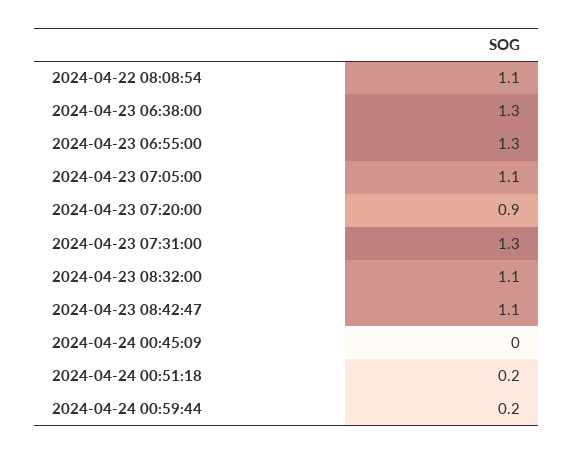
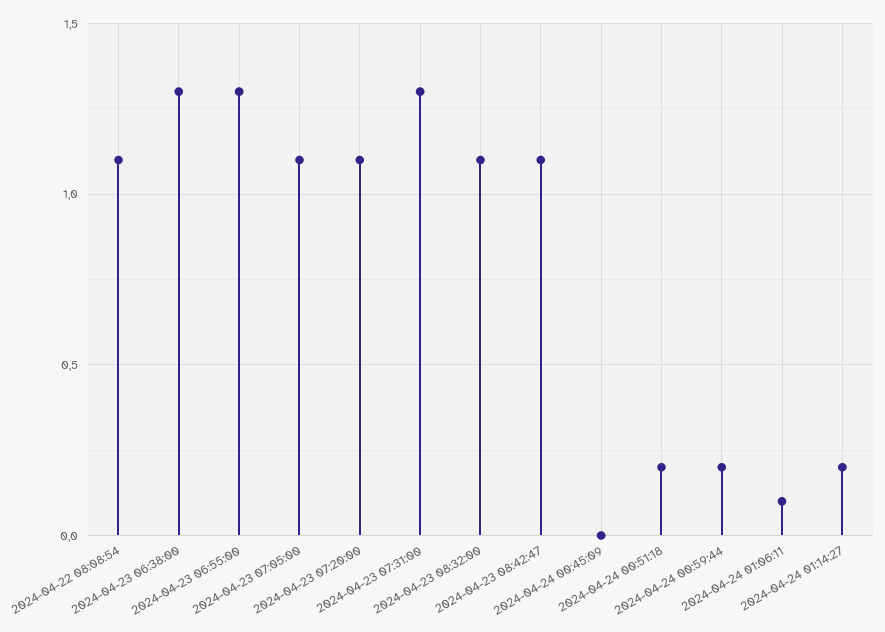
2024-04-23 07:20:00: 0.9 -> 1.1
2024-04-24 01:06:11: none -> 0.1
2024-04-24 01:14:27: none -> 0.2

